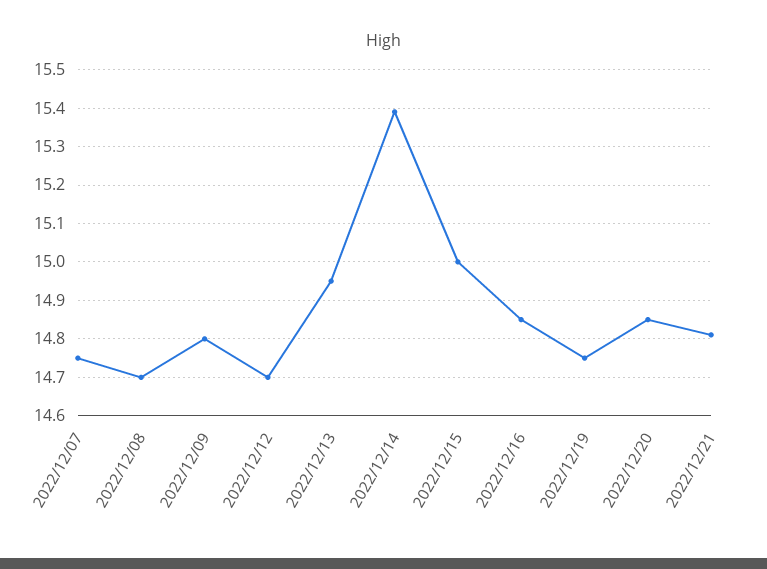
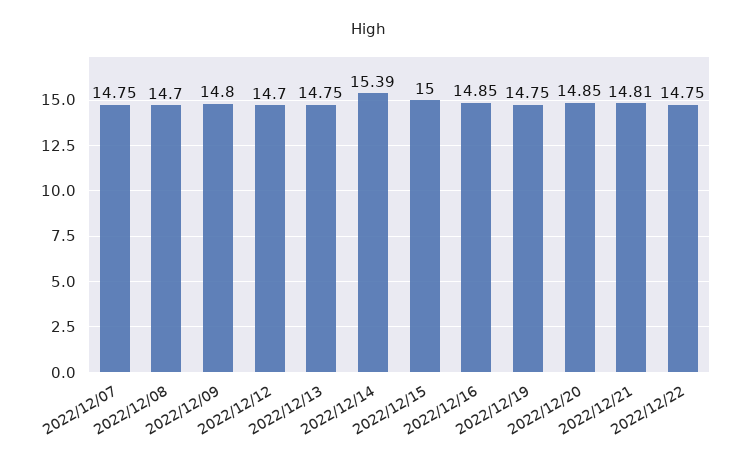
2022/12/13: 14.95 -> 14.75
2022/12/22: none -> 14.75

